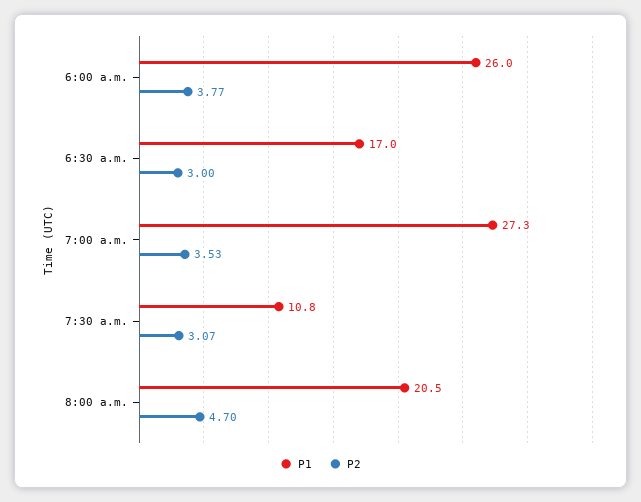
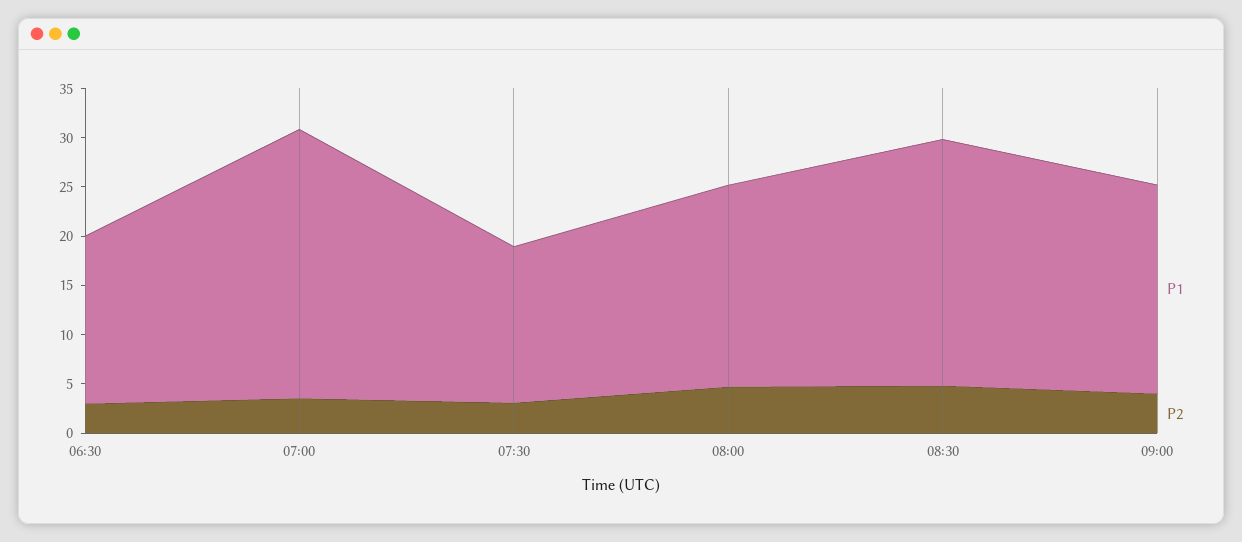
P1, 6:00 a.m.: 26 -> none
P2, 6:00 a.m.: 3.77 -> none
P1, 7:30 a.m.: 10.8 -> 16
P1, 08:30: none -> 25
P2, 08:30: none -> 5
P1, 09:00: none -> 21
P2, 09:00: none -> 4

